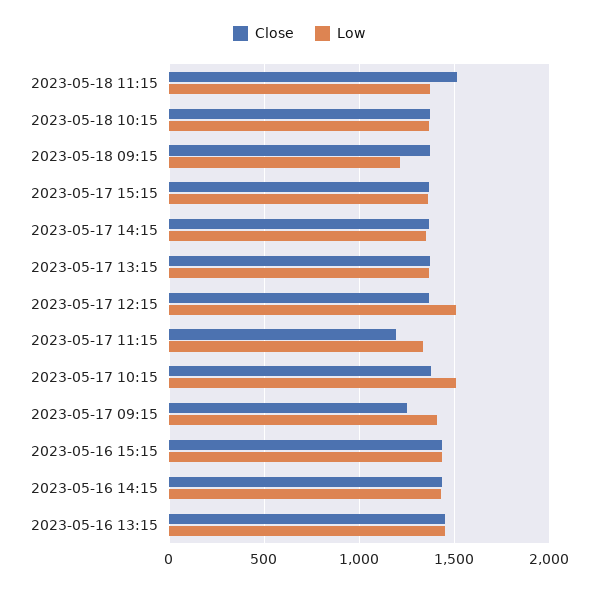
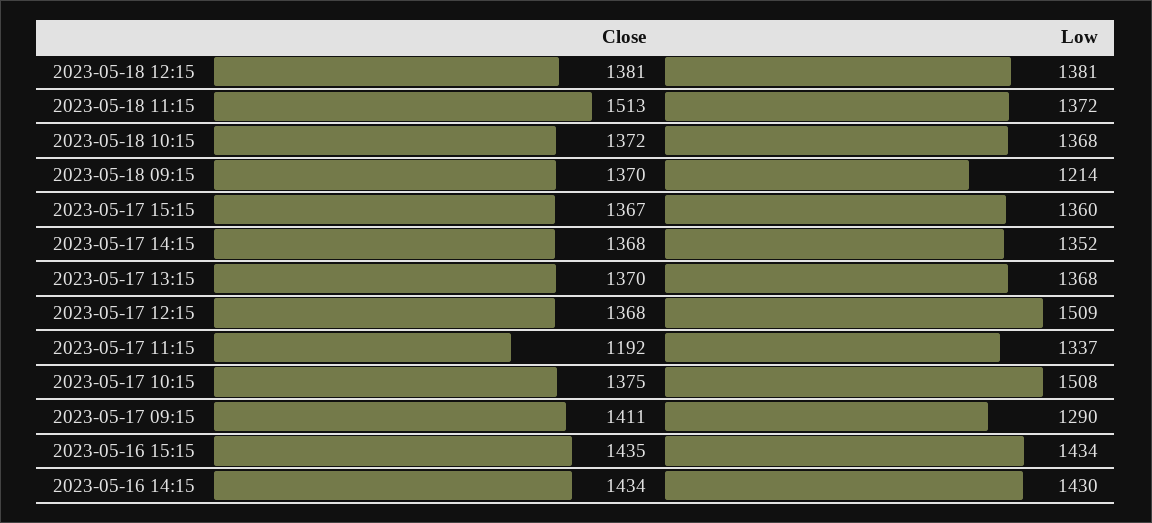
Close, 2023-05-17 09:15: 1250 -> 1411
Low, 2023-05-17 09:15: 1400 -> 1290
Close, 2023-05-16 13:15: 1450 -> none
Low, 2023-05-16 13:15: 1450 -> none
Close, 2023-05-18 12:15: none -> 1381
Low, 2023-05-18 12:15: none -> 1381

